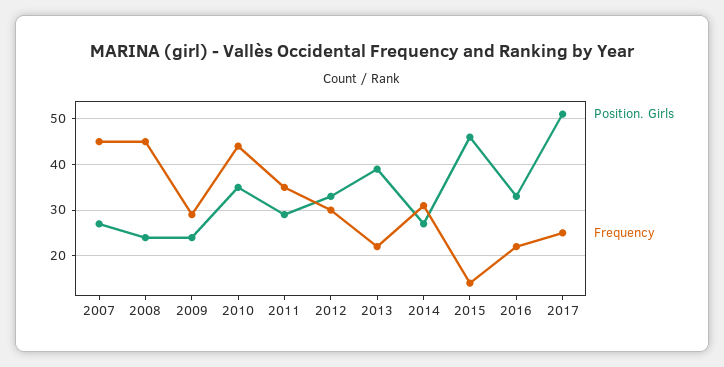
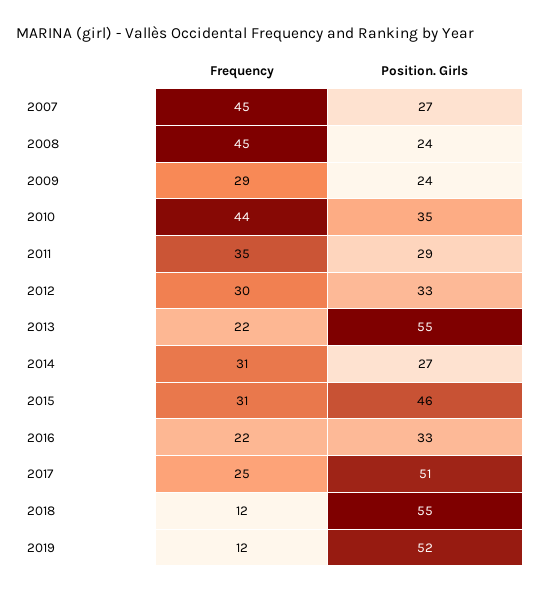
Position. Girls, 2013: 40 -> 55
Frequency, 2015: 15 -> 31
Frequency, 2018: none -> 12
Position. Girls, 2018: none -> 55
Frequency, 2019: none -> 12
Position. Girls, 2019: none -> 52

